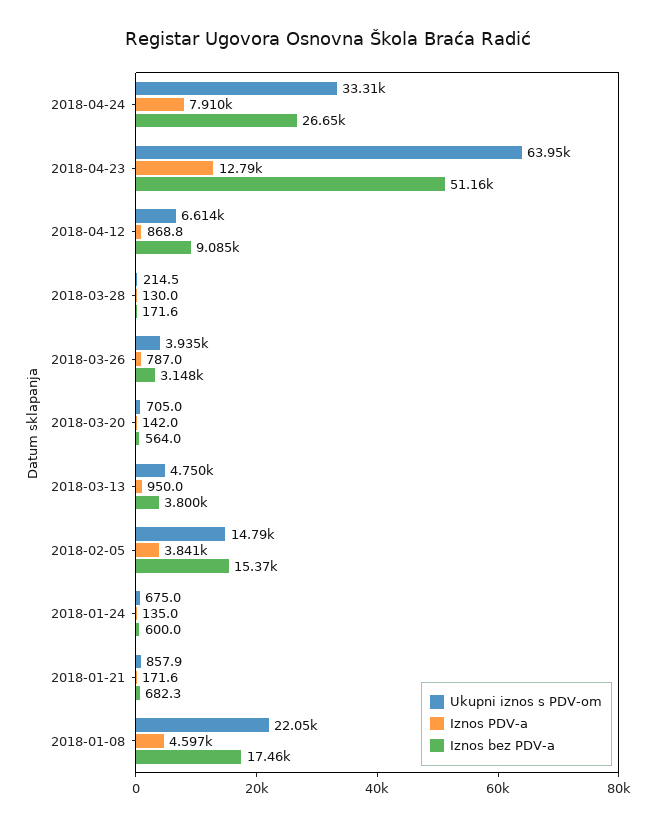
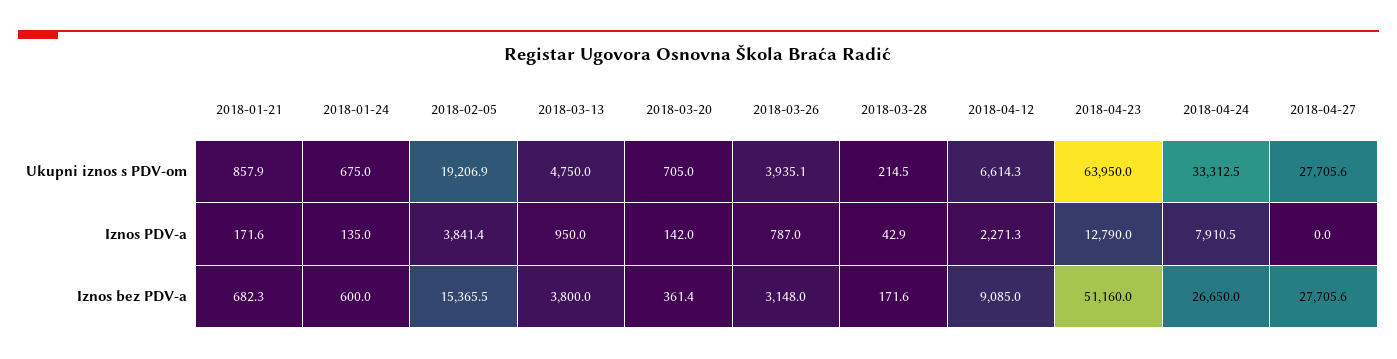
Iznos PDV-a, 2018-04-12: 868.8 -> 2271.3
Iznos PDV-a, 2018-03-28: 130 -> 42.9
Iznos bez PDV-a, 2018-03-20: 564 -> 361.4
Ukupni iznos s PDV-om, 2018-02-05: 14790 -> 19206.9
Ukupni iznos s PDV-om, 2018-01-08: 22050 -> none
Iznos PDV-a, 2018-01-08: 4597 -> none
Iznos bez PDV-a, 2018-01-08: 17460 -> none
Ukupni iznos s PDV-om, 2018-04-27: none -> 27705.6
Iznos PDV-a, 2018-04-27: none -> 0
Iznos bez PDV-a, 2018-04-27: none -> 27705.6

